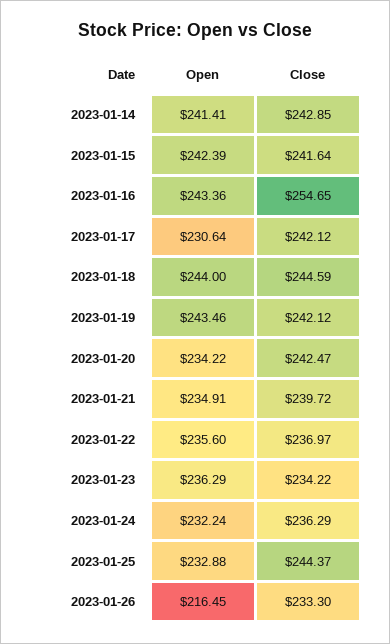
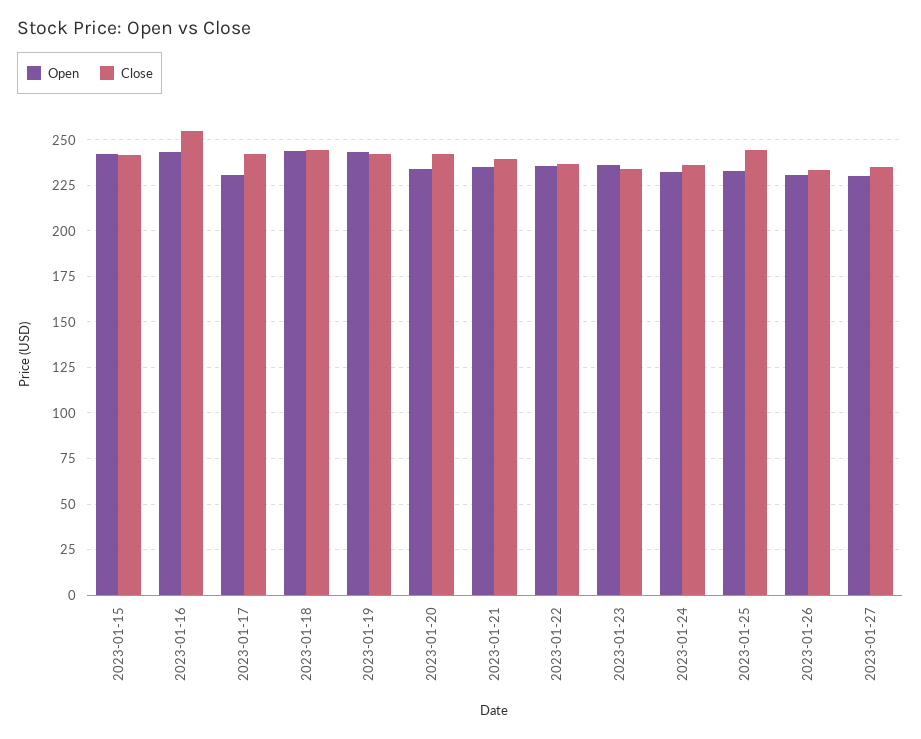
Open, 2023-01-14: 241.41 -> none
Close, 2023-01-14: 242.85 -> none
Open, 2023-01-26: 216.45 -> 230
Open, 2023-01-27: none -> 230
Close, 2023-01-27: none -> 235

